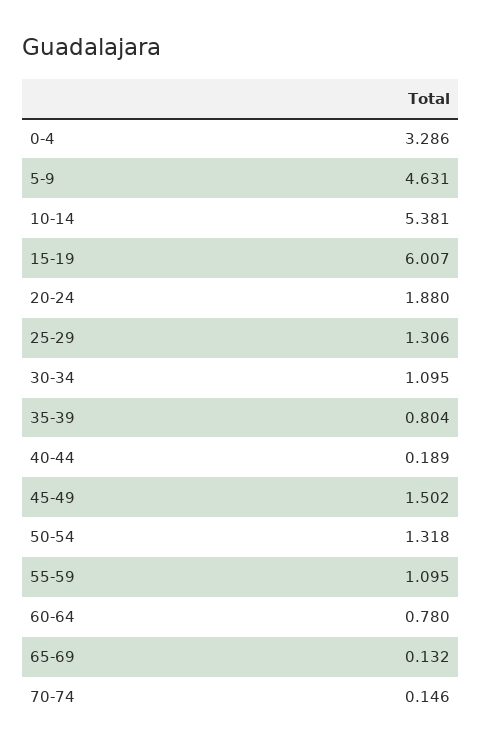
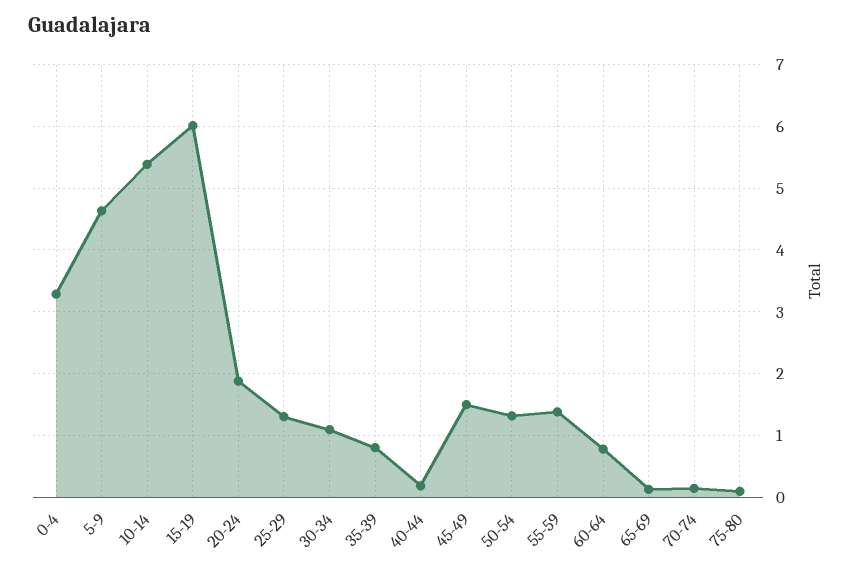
55-59: 1.095 -> 1.4
75-80: none -> 0.1

